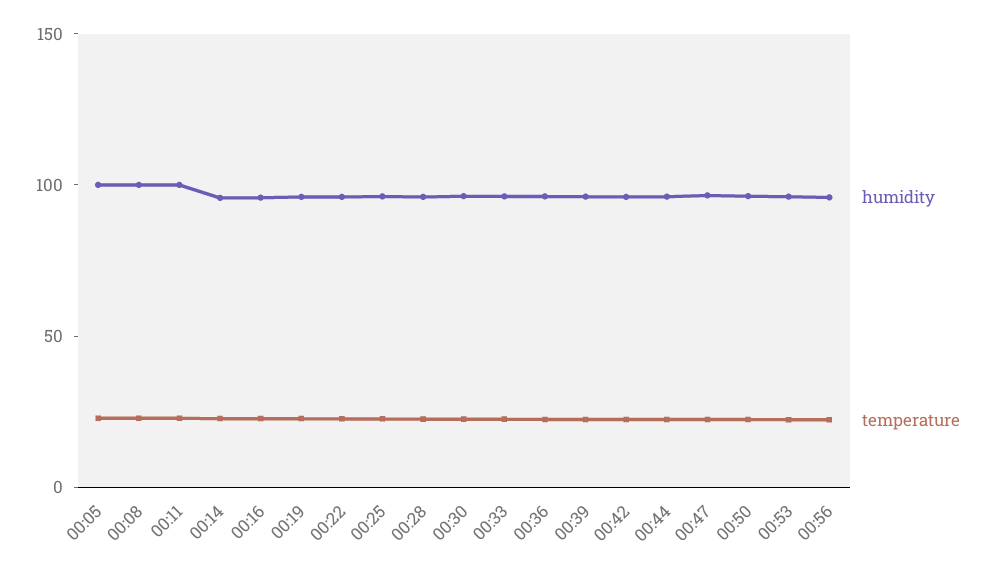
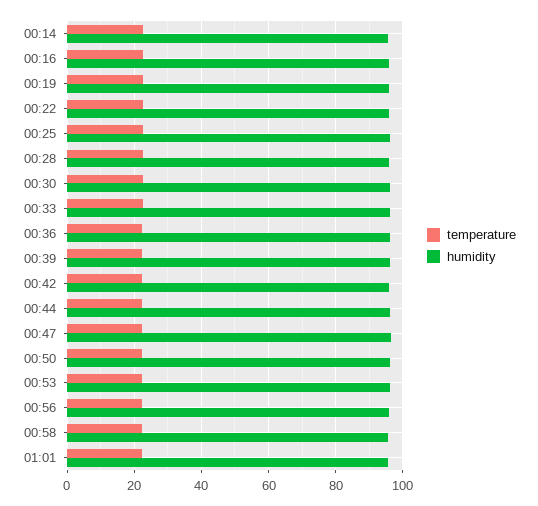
humidity, 00:05: 100 -> none
temperature, 00:05: 20 -> none
humidity, 00:08: 100 -> none
temperature, 00:08: 20 -> none
humidity, 00:11: 100 -> none
temperature, 00:11: 20 -> none
temperature, 00:58: none -> 22
humidity, 00:58: none -> 96
temperature, 01:01: none -> 22
humidity, 01:01: none -> 96

